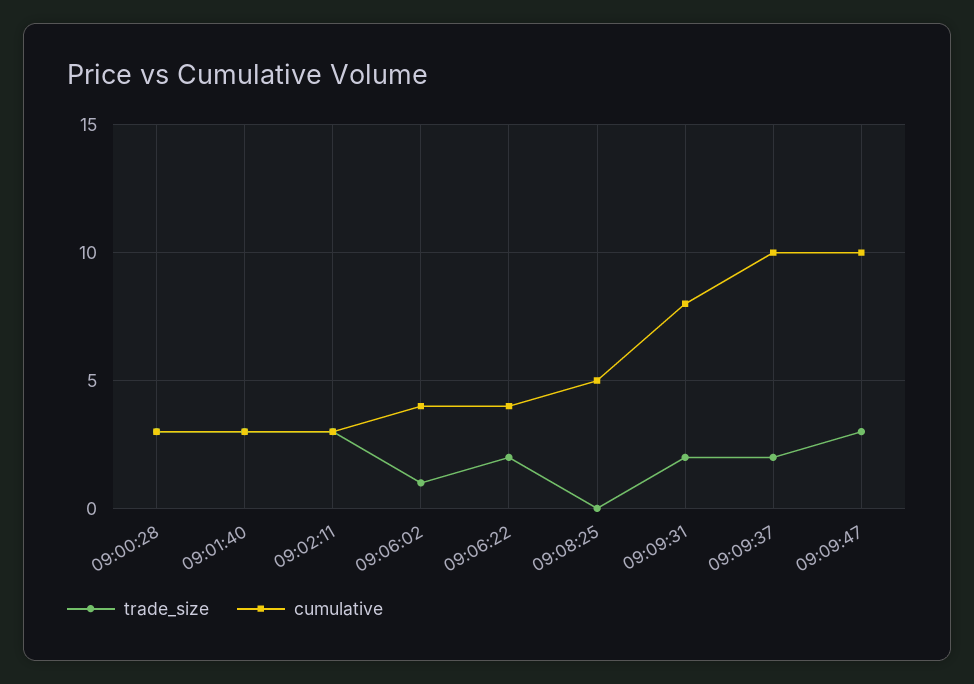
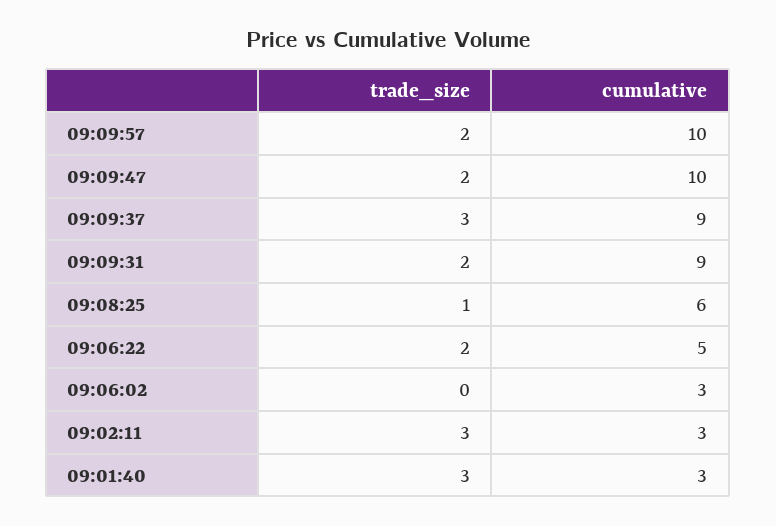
trade_size, 09:00:28: 3 -> none
cumulative, 09:00:28: 3 -> none
trade_size, 09:06:02: 1 -> 0
cumulative, 09:06:02: 4 -> 3
cumulative, 09:06:22: 4 -> 5
trade_size, 09:08:25: 0 -> 1
cumulative, 09:08:25: 5 -> 6
cumulative, 09:09:31: 8 -> 9
trade_size, 09:09:37: 2 -> 3
cumulative, 09:09:37: 10 -> 9
trade_size, 09:09:47: 3 -> 2
trade_size, 09:09:57: none -> 2
cumulative, 09:09:57: none -> 10

